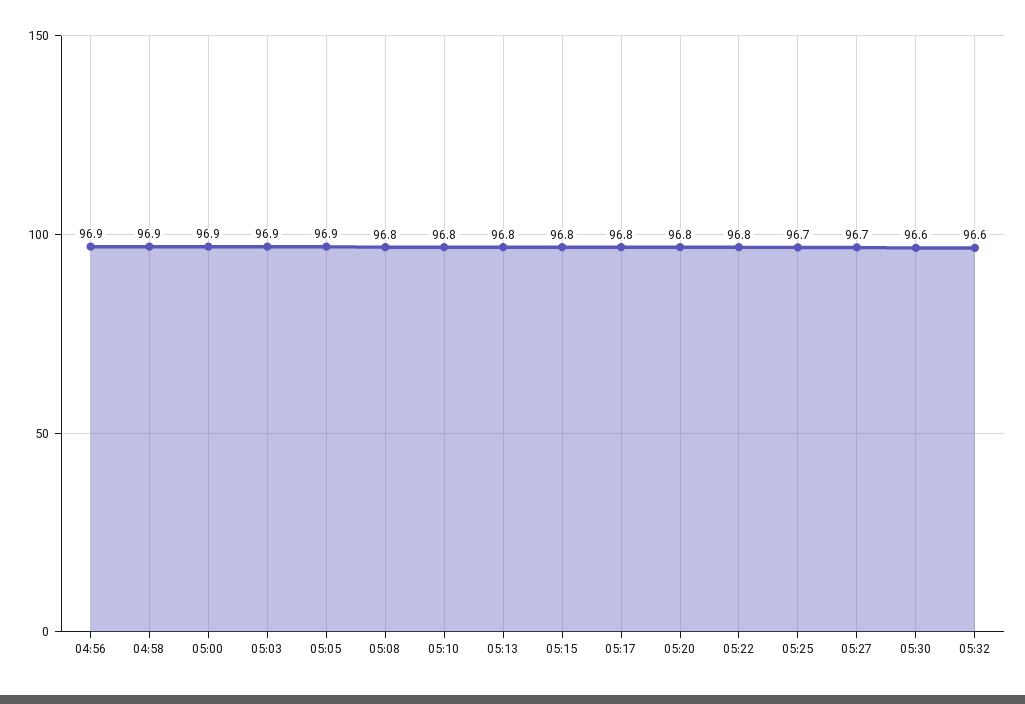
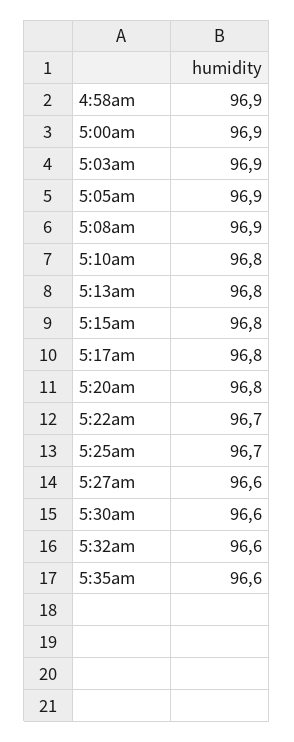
04:56: 96.9 -> none
05:08: 96.8 -> 96.9
05:22: 96.8 -> 96.7
05:27: 96.7 -> 96.6
5:35am: none -> 96.6

